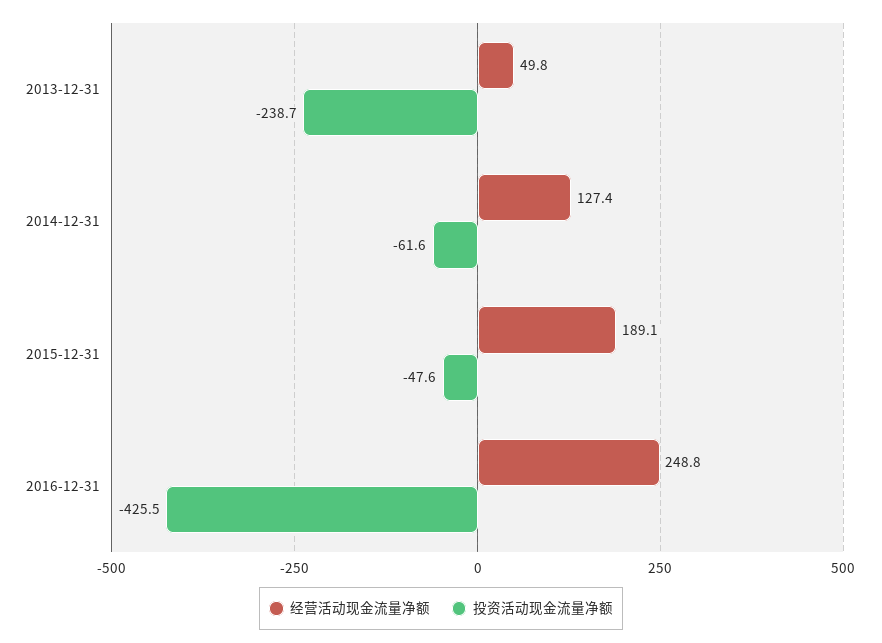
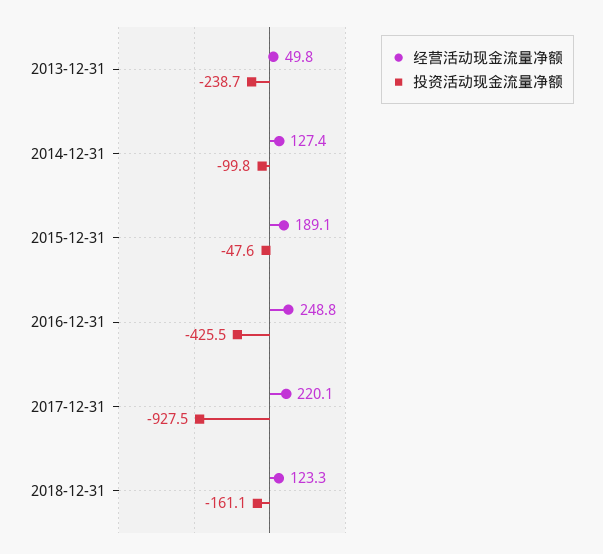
投资活动现金流量净额, 2014-12-31: -61.6 -> -99.8
经营活动现金流量净额, 2017-12-31: none -> 220.1
投资活动现金流量净额, 2017-12-31: none -> -927.5
经营活动现金流量净额, 2018-12-31: none -> 123.3
投资活动现金流量净额, 2018-12-31: none -> -161.1

